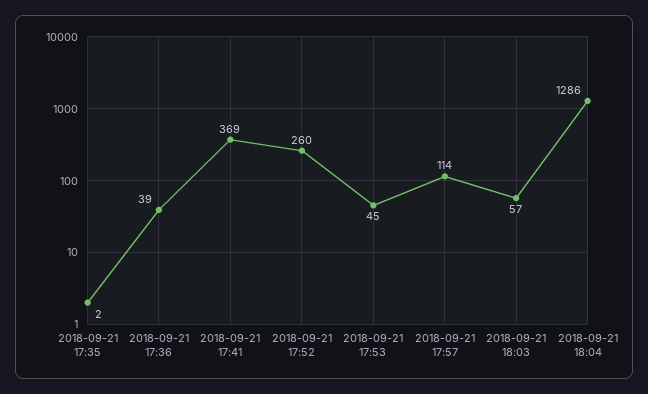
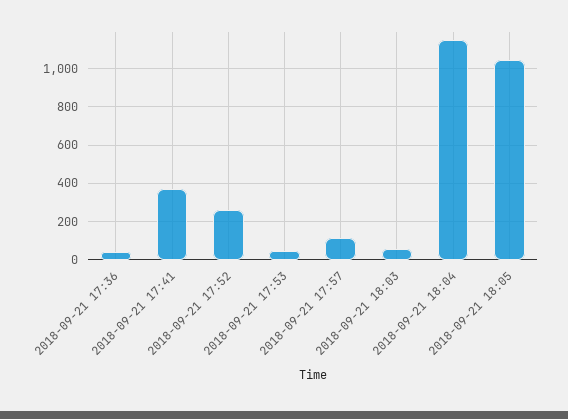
2018-09-21 17:35: 2 -> none
2018-09-21 18:04: 1286 -> 1150
2018-09-21 18:05: none -> 1050

